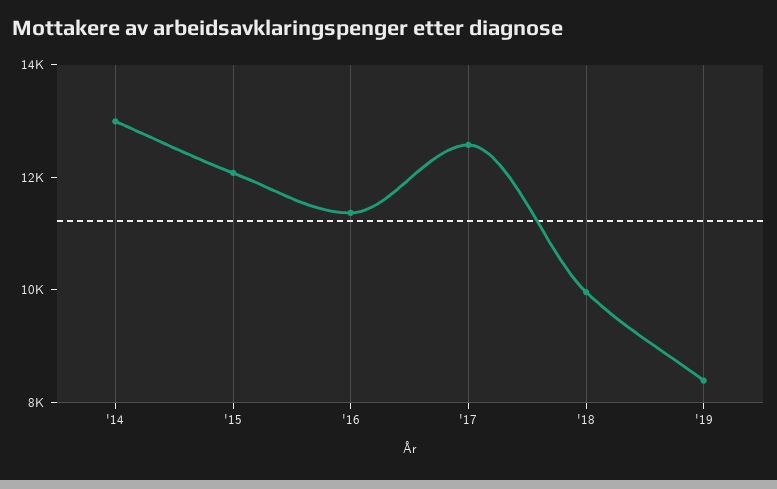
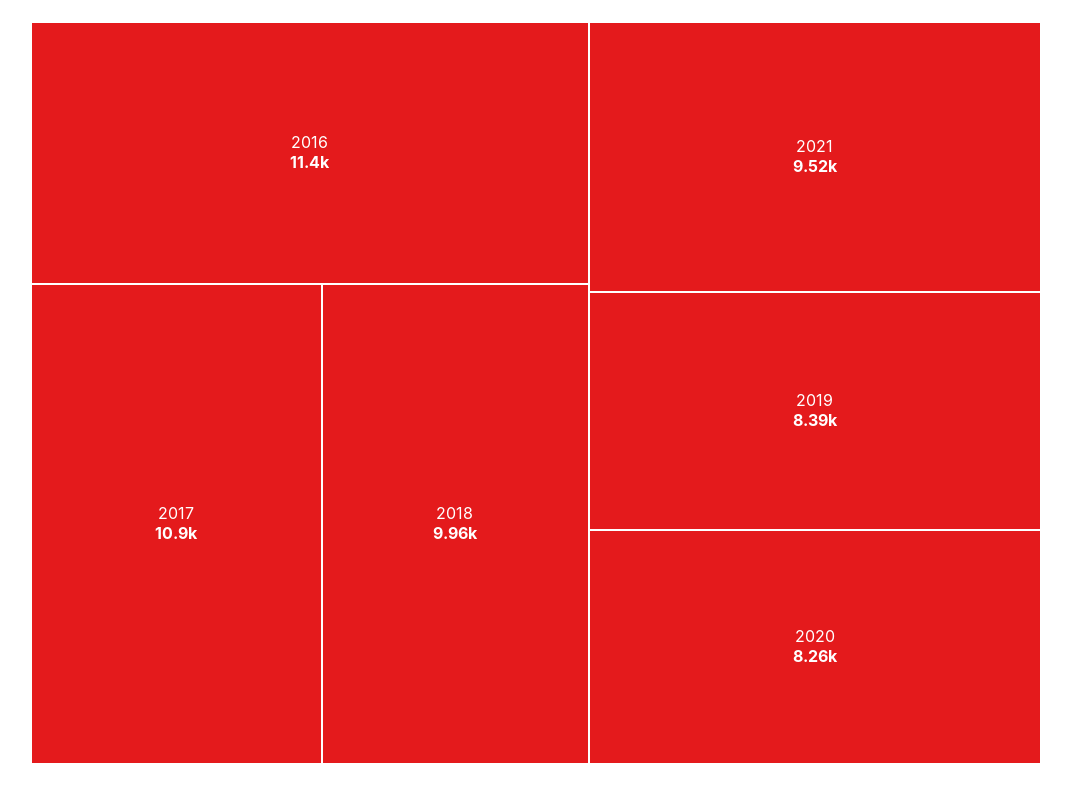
'14: 13000 -> none
'15: 12000 -> none
'17: 12500 -> 10900
2021: none -> 9520
2020: none -> 8260

